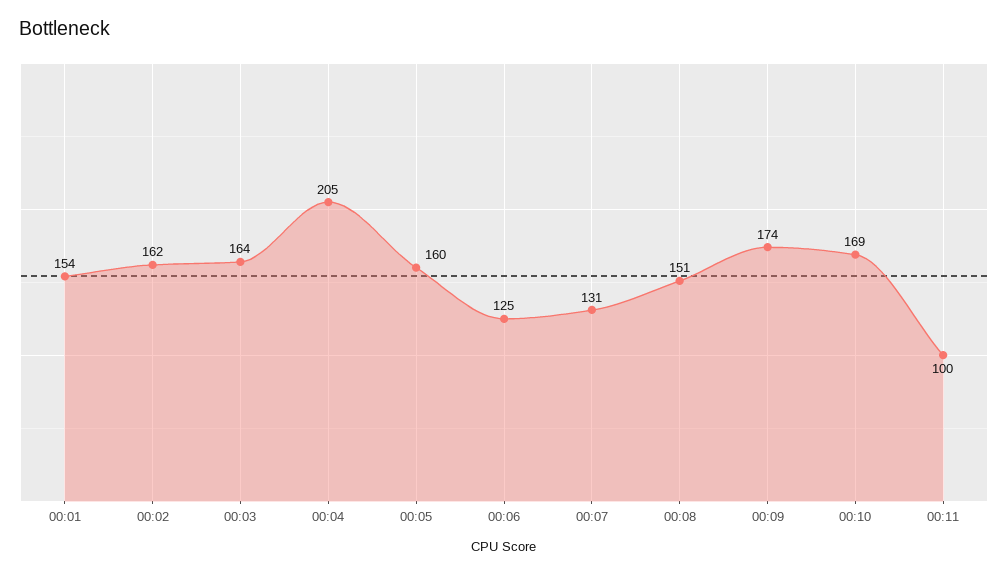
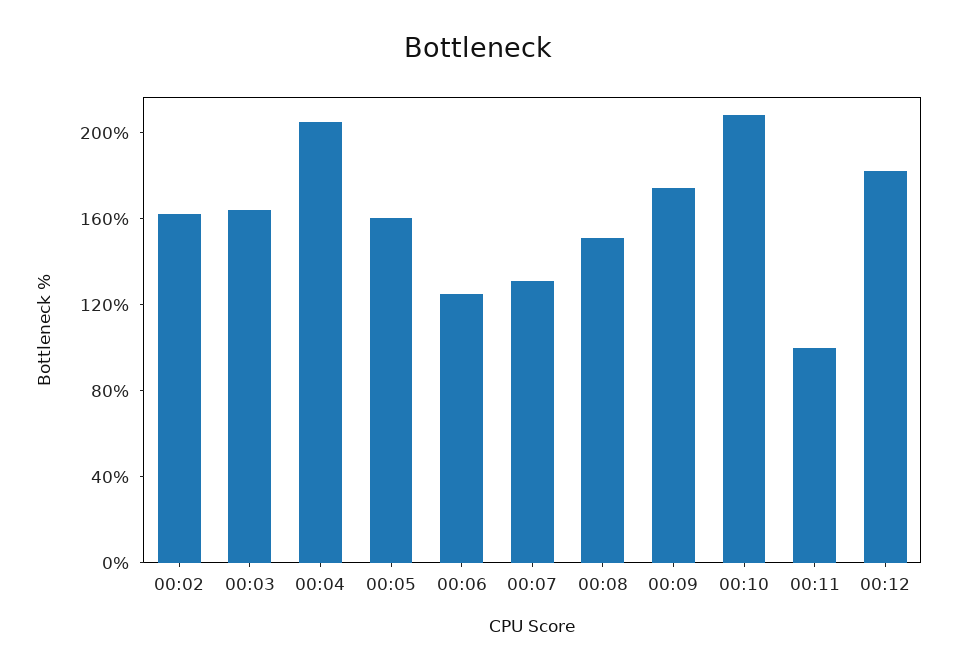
00:01: 154 -> none
00:10: 169 -> 210
00:12: none -> 180

